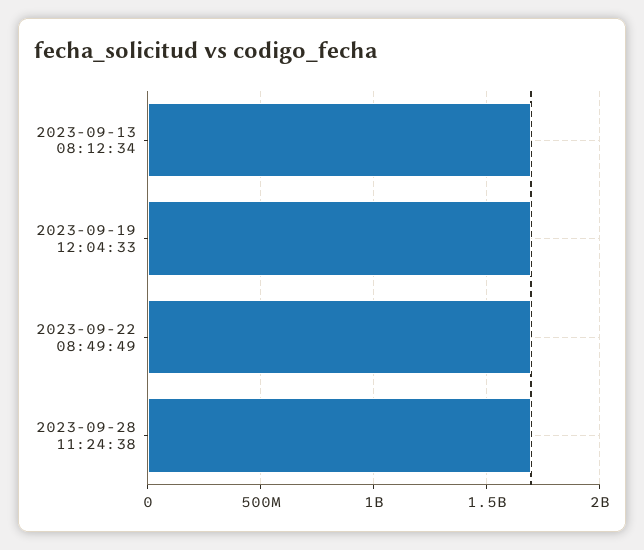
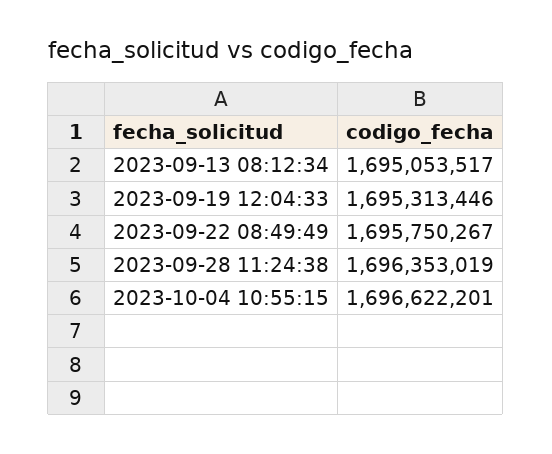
2023-10-04 10:55:15: none -> 1696622201

